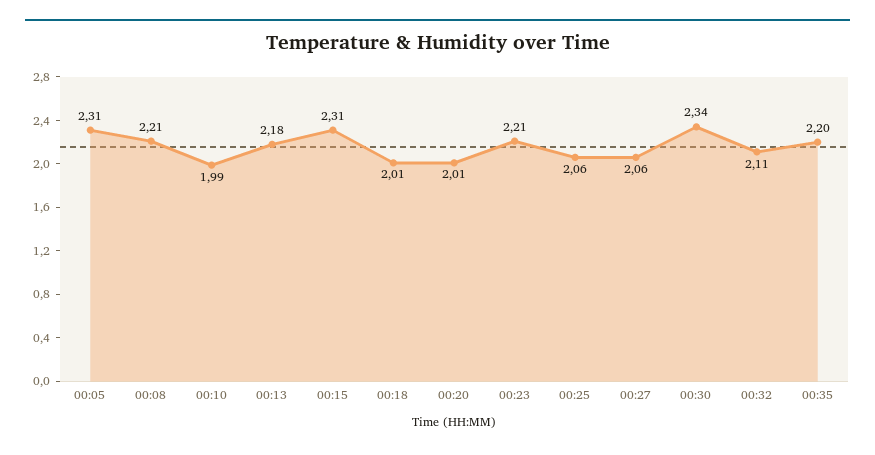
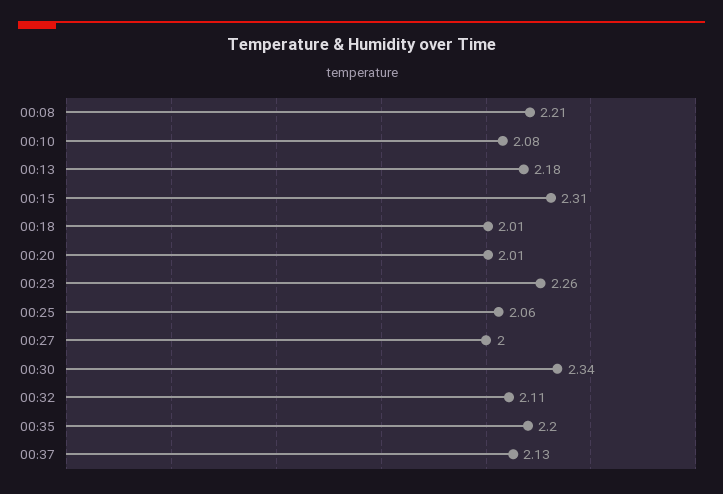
00:05: 2.31 -> none
00:10: 1.99 -> 2.08
00:23: 2.21 -> 2.26
00:27: 2.06 -> 2
00:37: none -> 2.13

